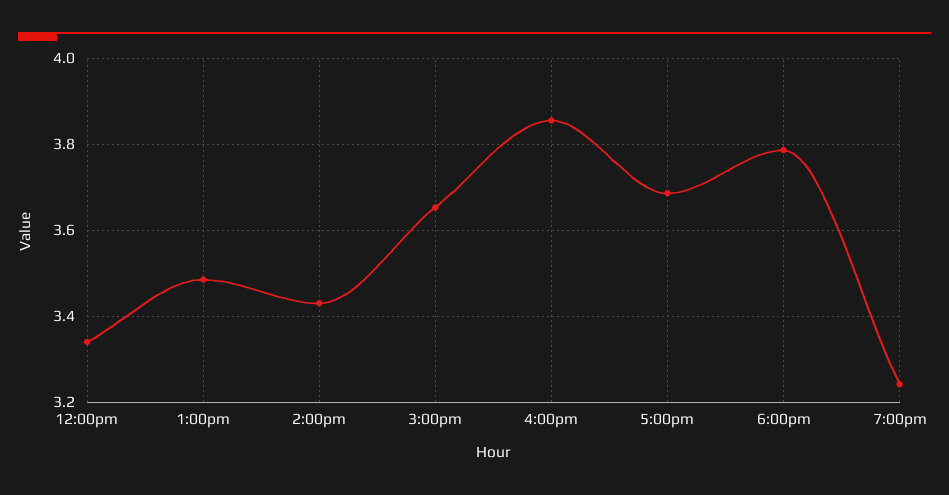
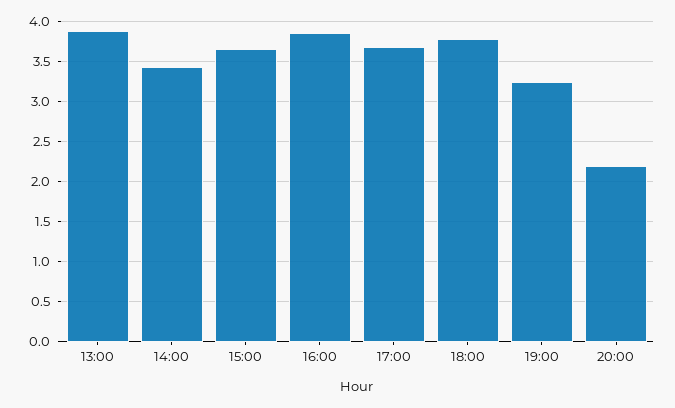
12:00pm: 3.34 -> none
1:00pm: 3.48 -> 3.9
20:00: none -> 2.2

